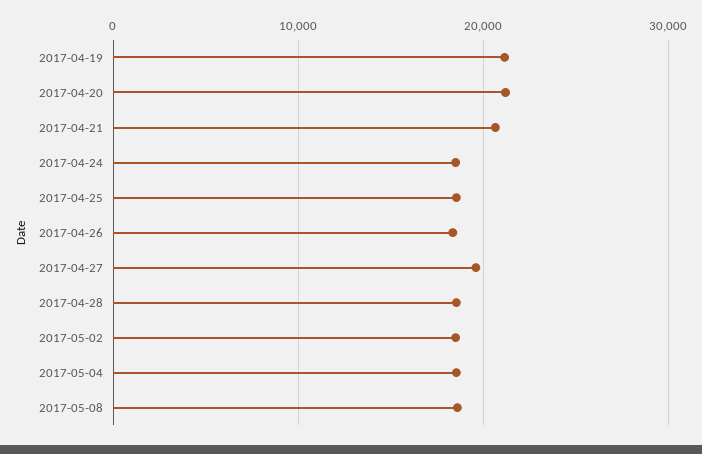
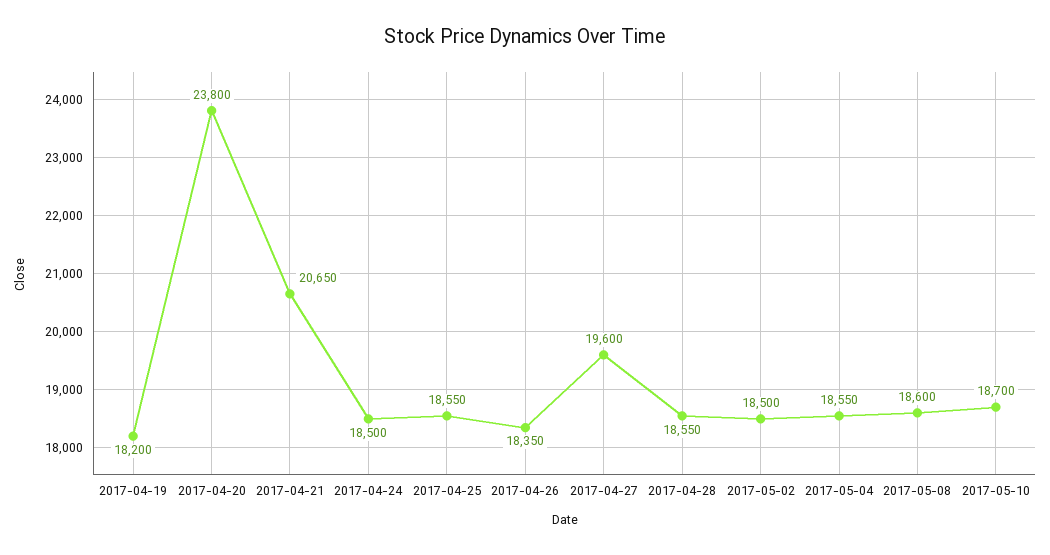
2017-04-19: 21000 -> 18200
2017-04-20: 21000 -> 23800
2017-05-10: none -> 18700

